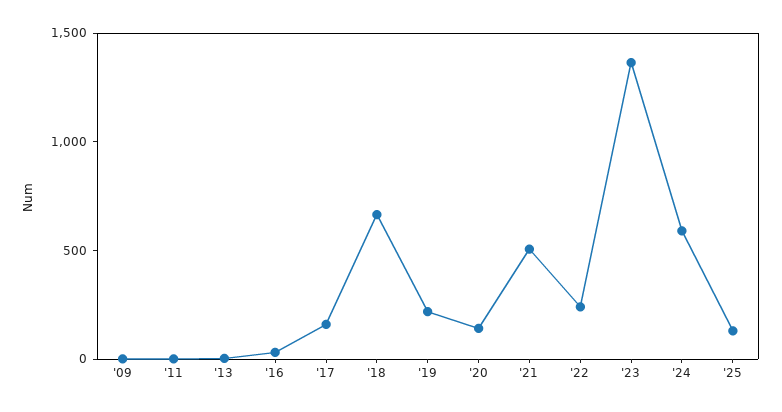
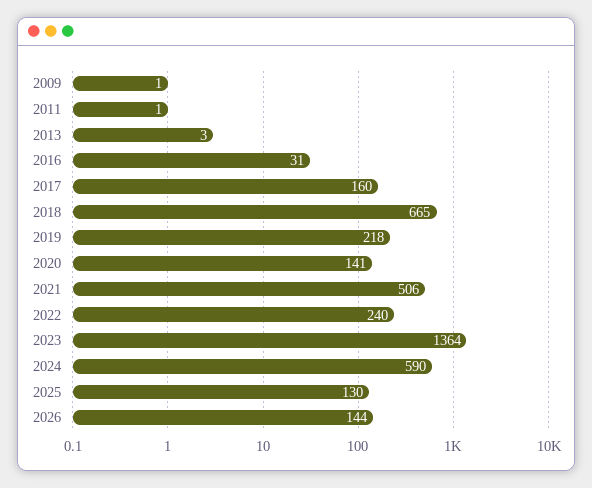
2026: none -> 144

